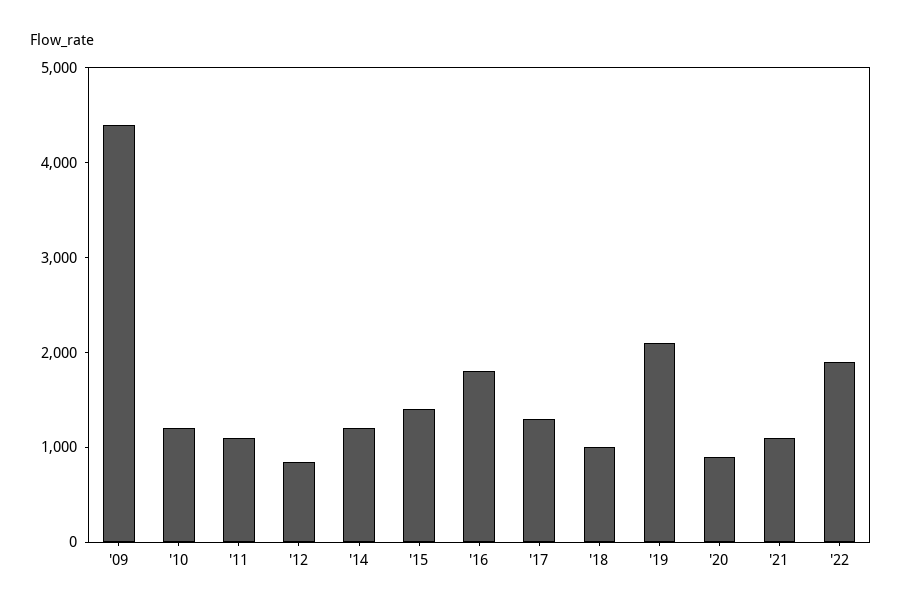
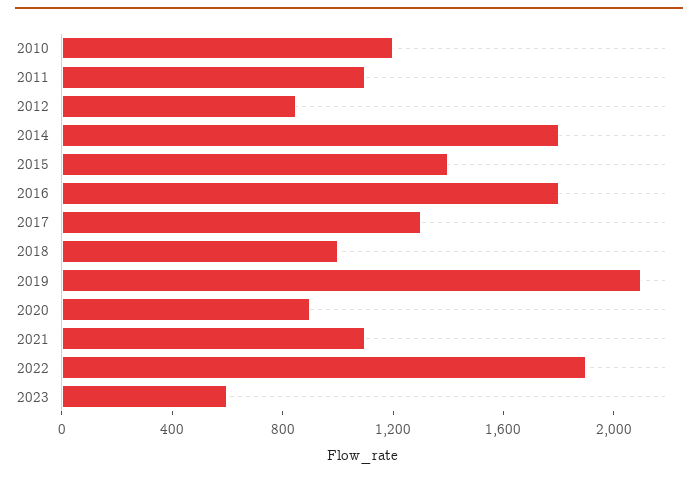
'09: 4400 -> none
'14: 1200 -> 1800
2023: none -> 600

